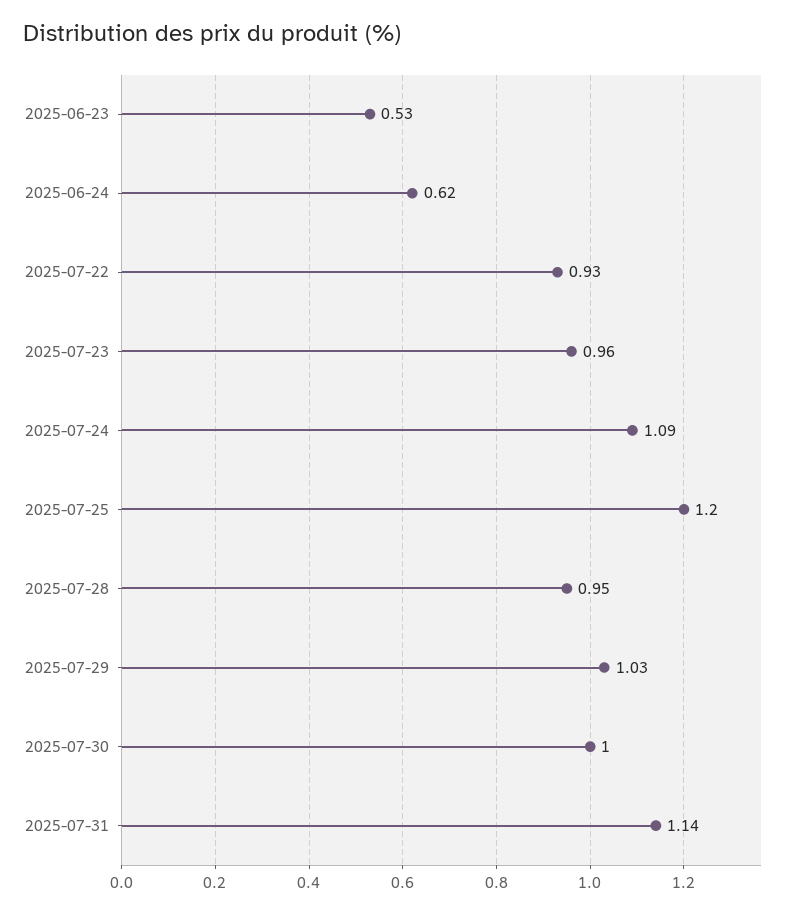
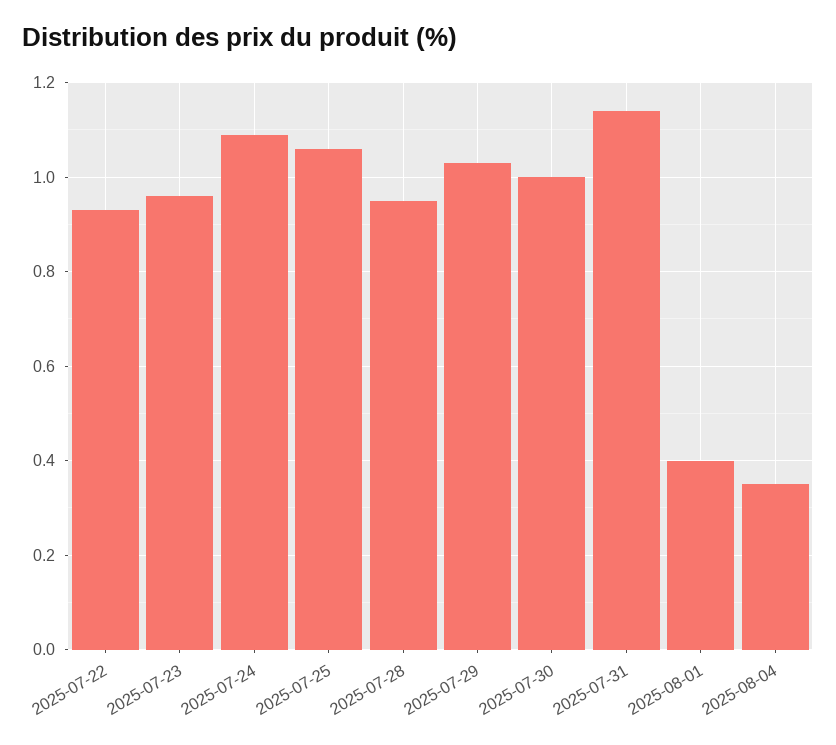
2025-06-23: 0.53 -> none
2025-06-24: 0.62 -> none
2025-07-25: 1.2 -> 1.05
2025-08-01: none -> 0.4
2025-08-04: none -> 0.35

